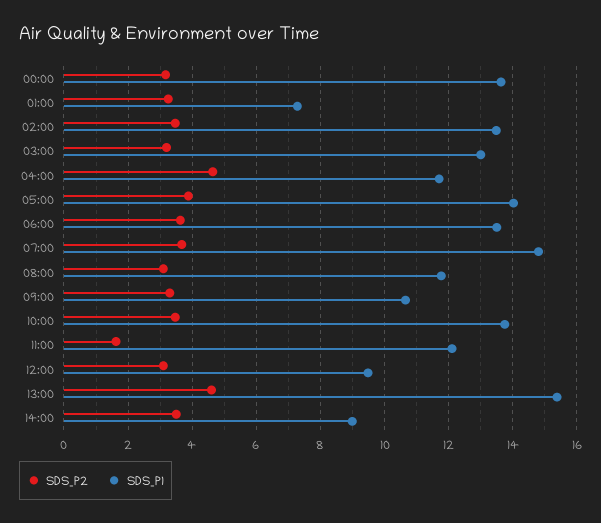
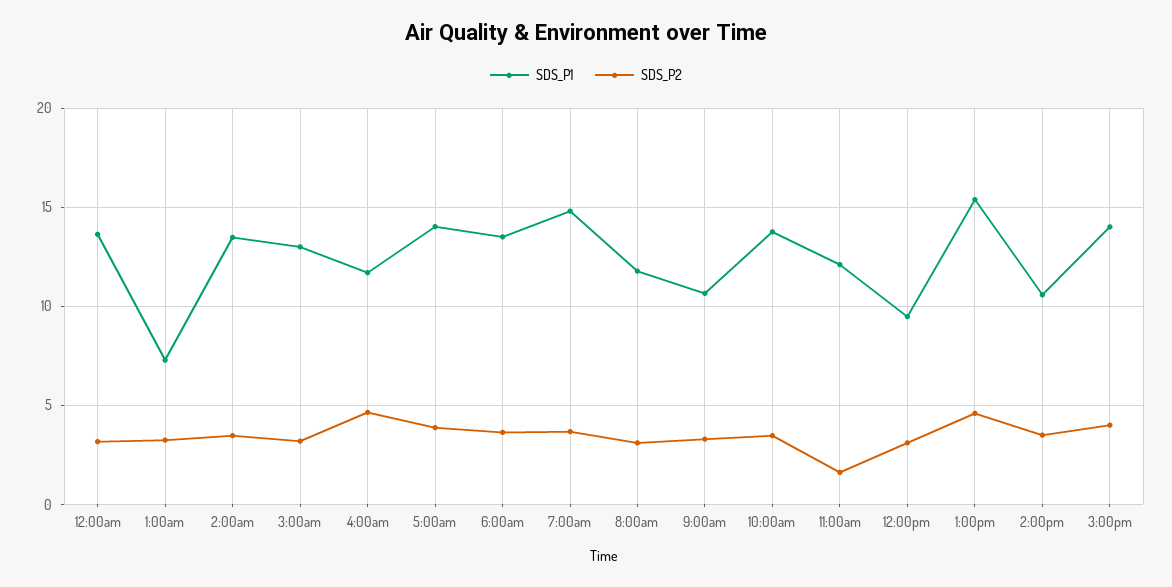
SDS_P1, 14:00: 9 -> 10.5
SDS_P1, 3:00pm: none -> 14
SDS_P2, 3:00pm: none -> 4

